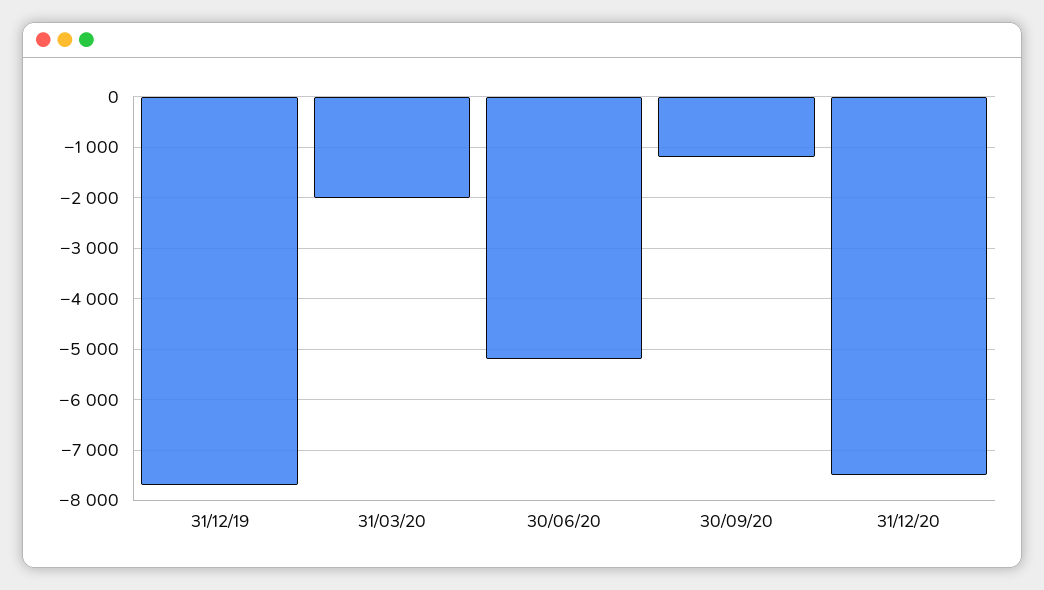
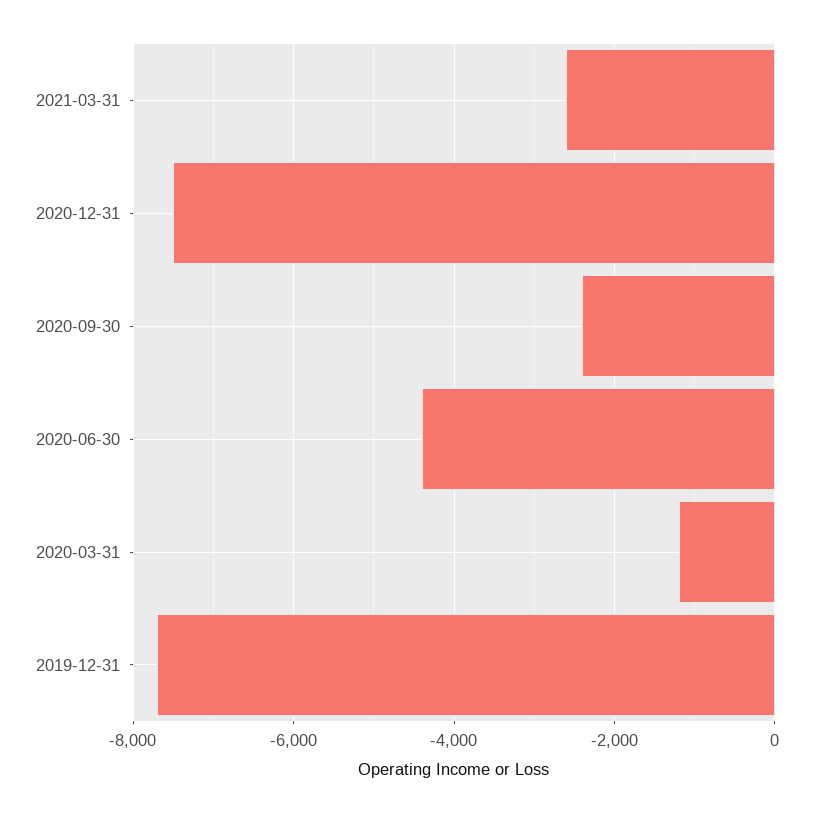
31/03/20: -2000 -> -1200
30/06/20: -5200 -> -4400
30/09/20: -1200 -> -2400
2021-03-31: none -> -2600

